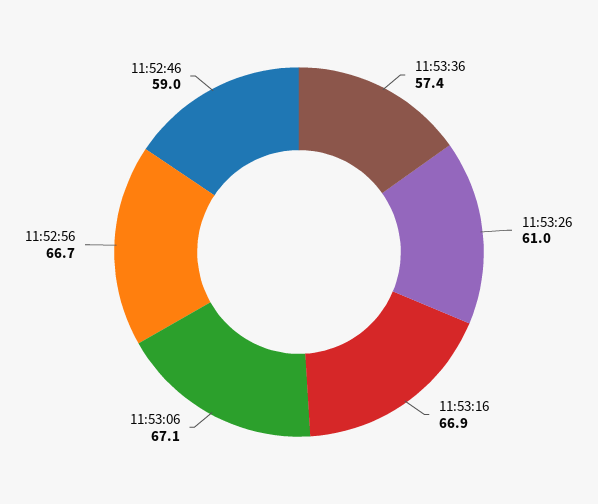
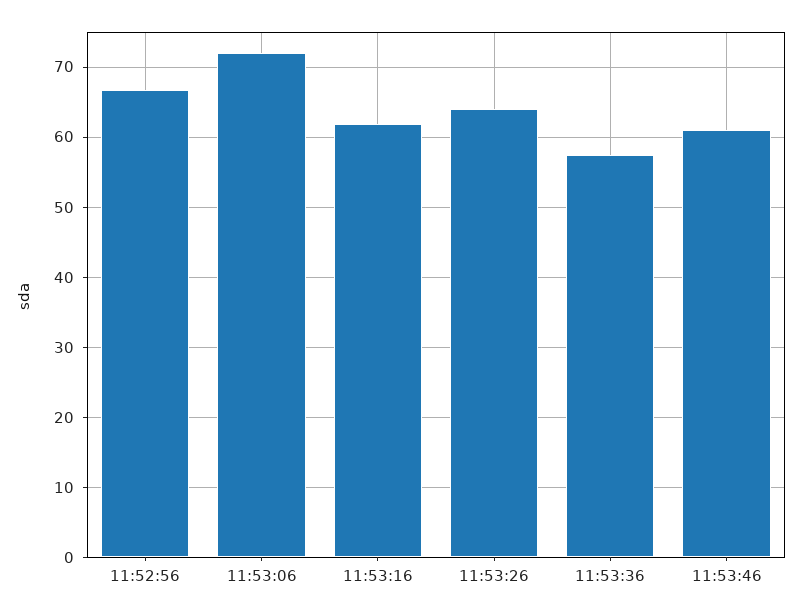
11:53:26: 61 -> 64
11:53:16: 66.9 -> 62
11:53:06: 67.1 -> 72
11:52:46: 59 -> none
11:53:46: none -> 61

